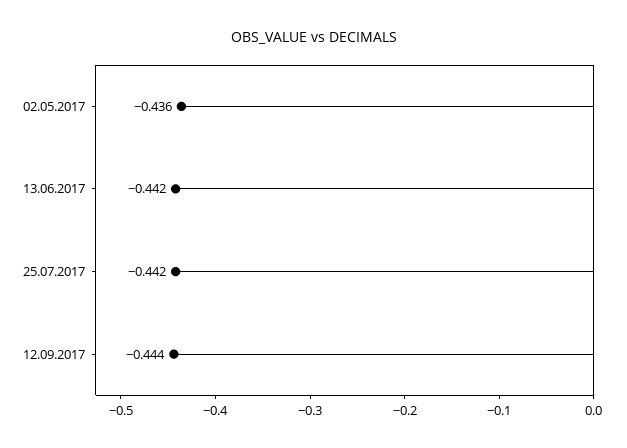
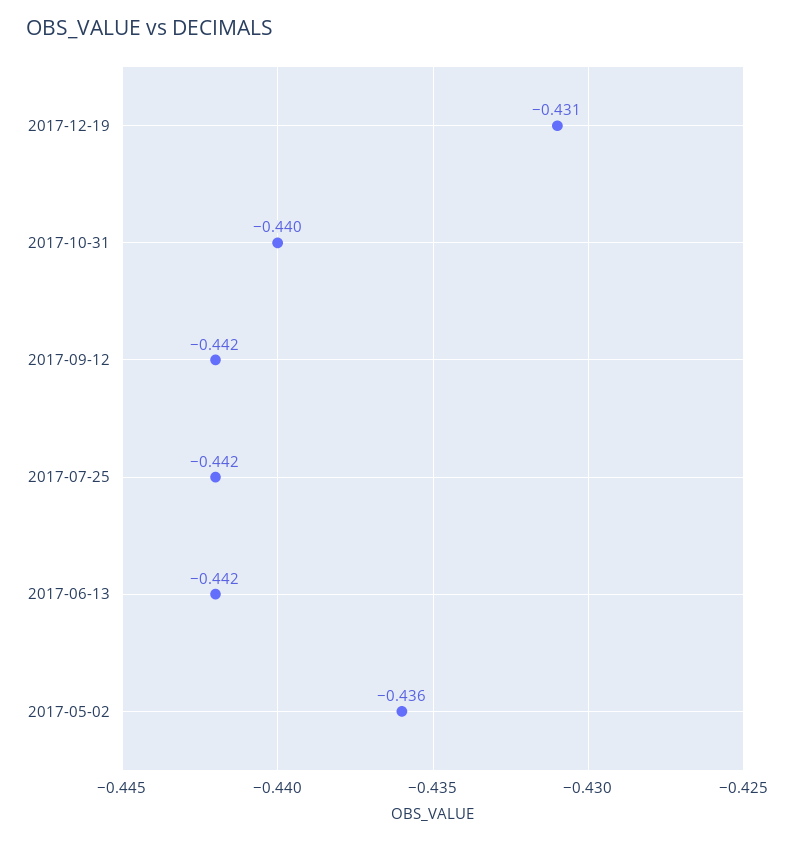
12.09.2017: -0.444 -> -0.442
2017-12-19: none -> -0.431
2017-10-31: none -> -0.44

